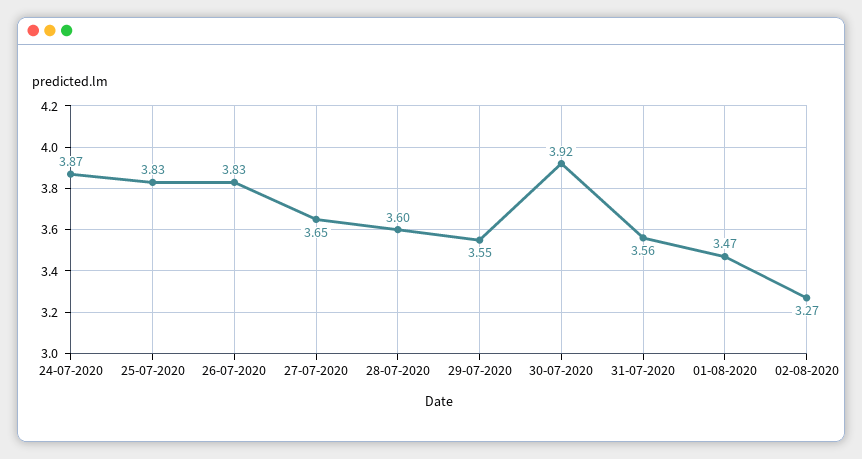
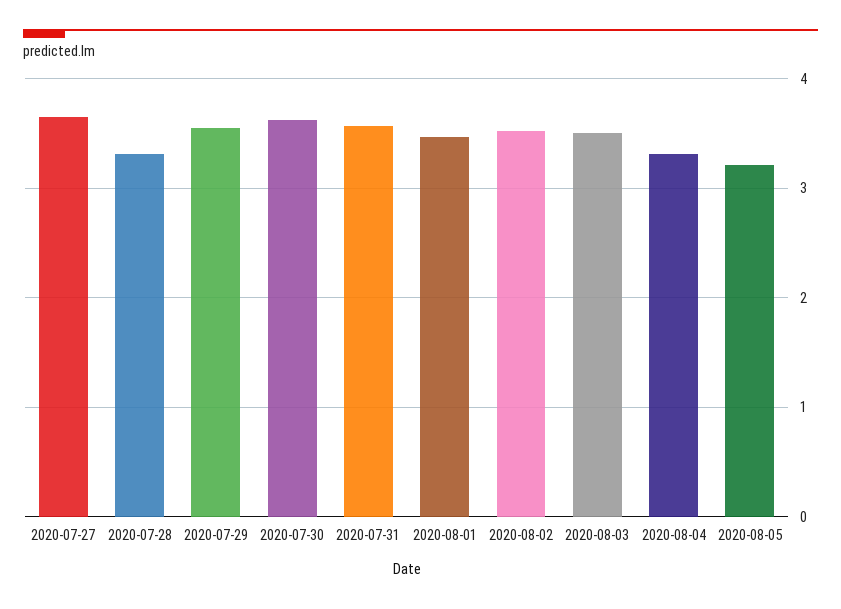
24-07-2020: 3.87 -> none
25-07-2020: 3.83 -> none
26-07-2020: 3.83 -> none
28-07-2020: 3.6 -> 3.3
30-07-2020: 3.92 -> 3.6
02-08-2020: 3.27 -> 3.5
2020-08-03: none -> 3.5
2020-08-04: none -> 3.3
2020-08-05: none -> 3.2

